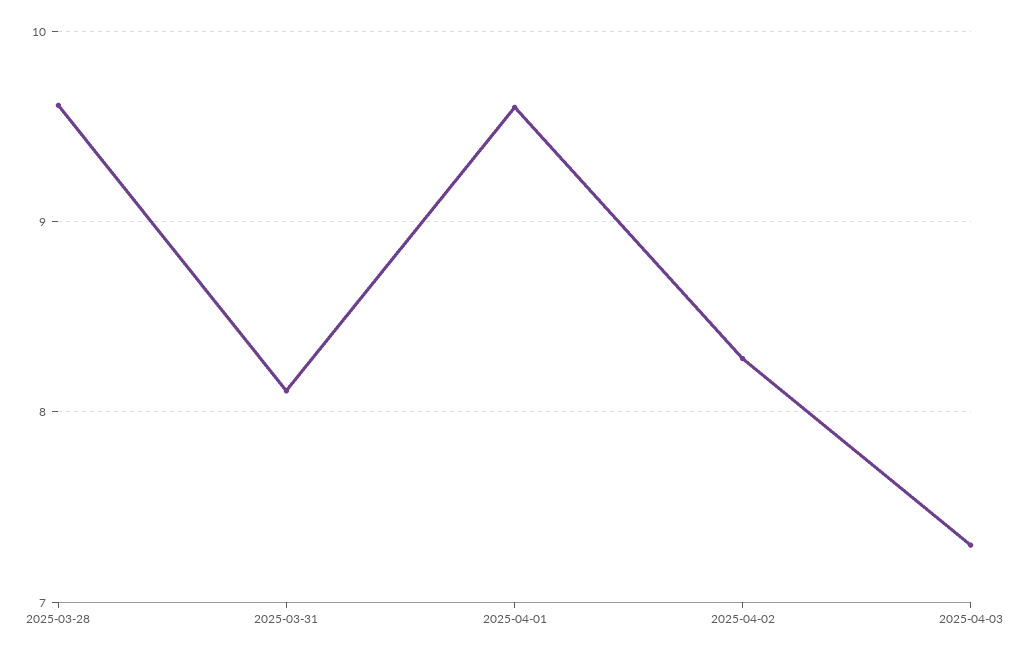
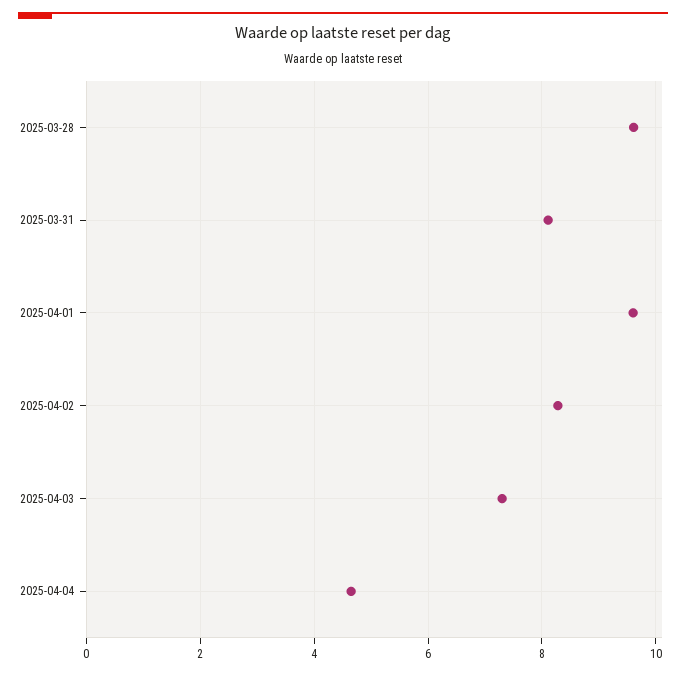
2025-04-04: none -> 4.6

